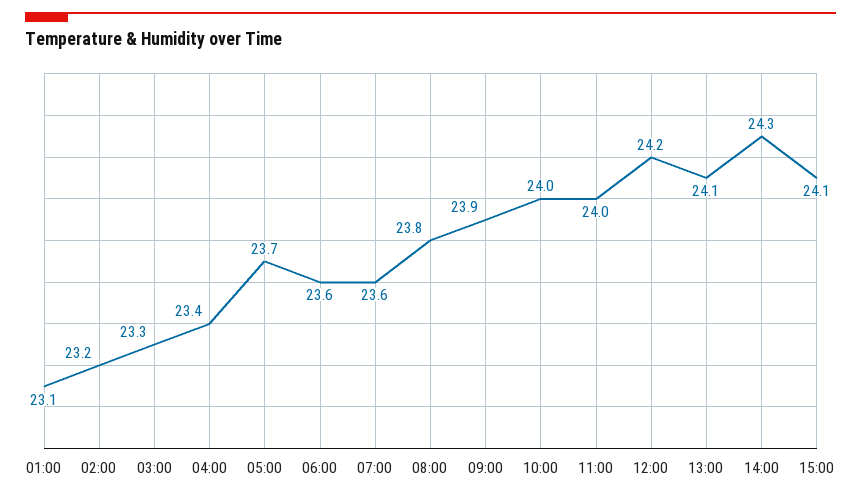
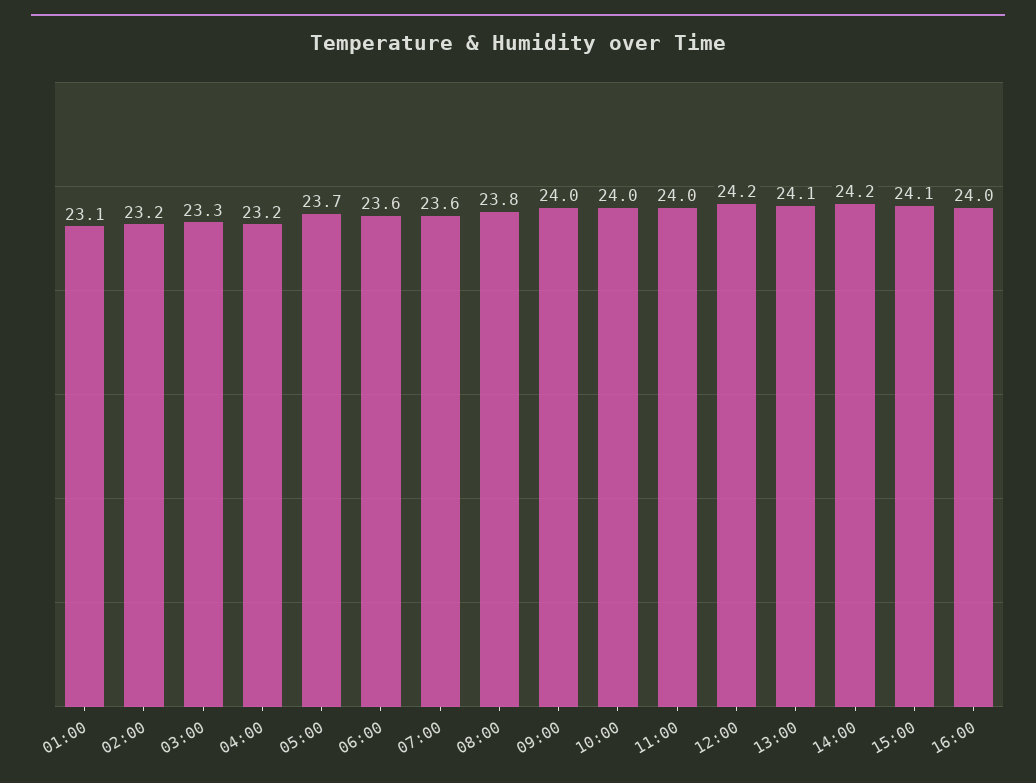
04:00: 23.4 -> 23.2
09:00: 23.9 -> 24
14:00: 24.3 -> 24.2
16:00: none -> 24

